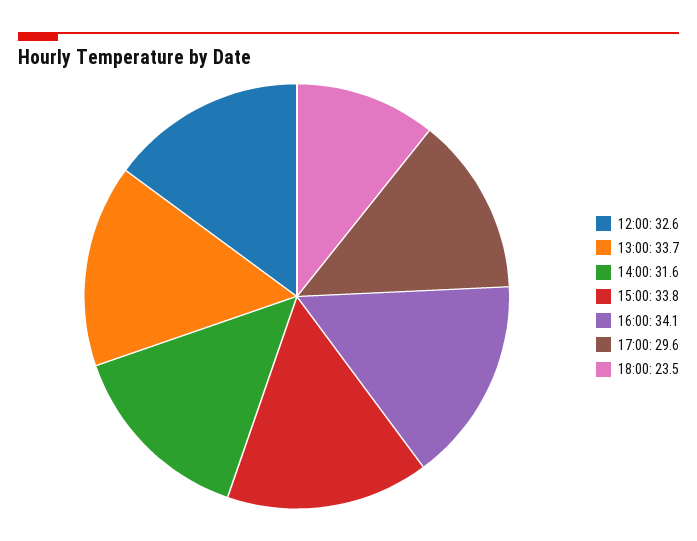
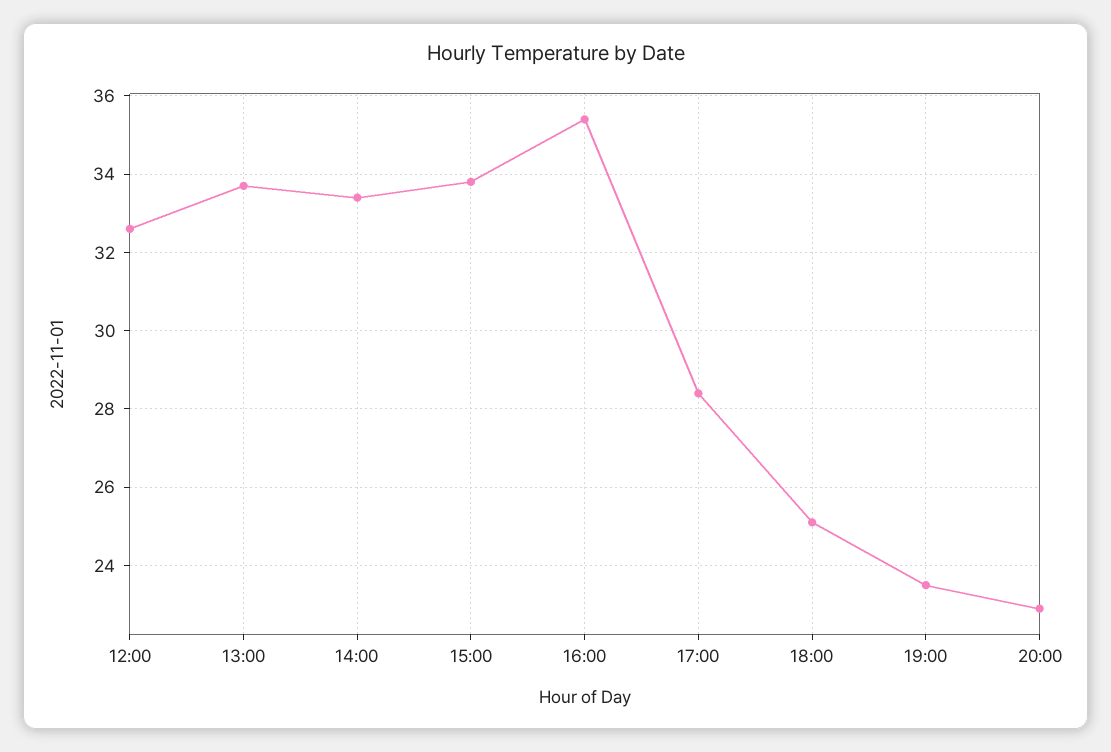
14:00: 31.6 -> 33.5
16:00: 34.1 -> 35.5
17:00: 29.6 -> 28.5
18:00: 23.5 -> 25
19:00: none -> 23.5
20:00: none -> 23

